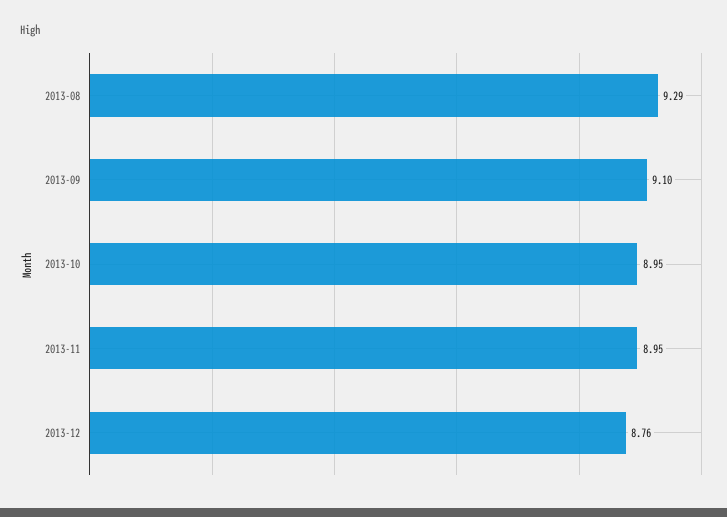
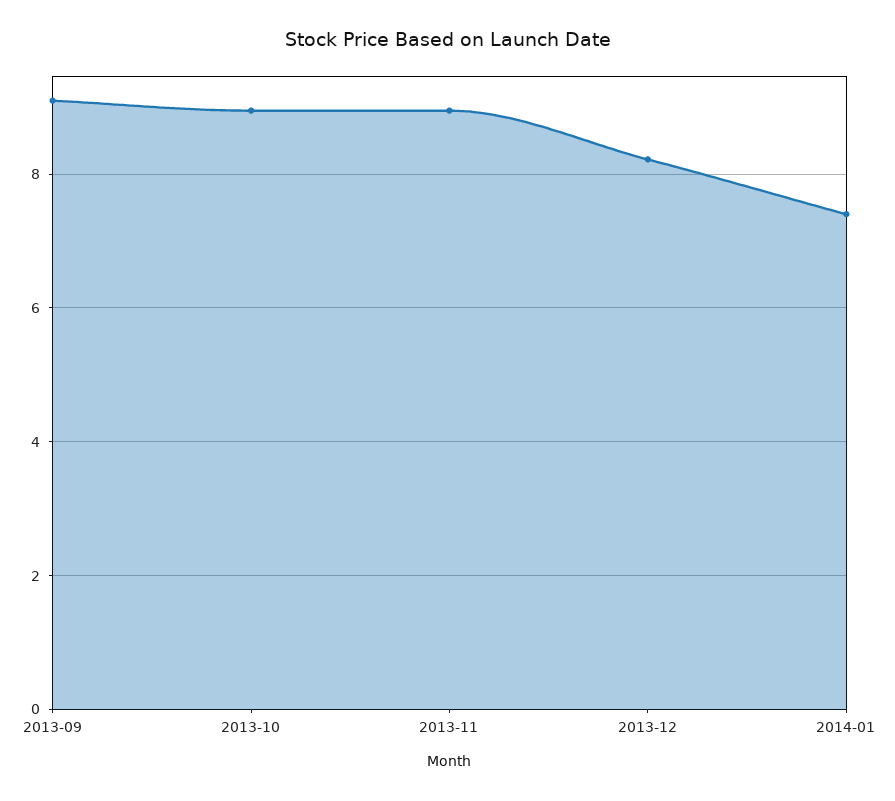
2013-08: 9.29 -> none
2013-12: 8.76 -> 8.2
2014-01: none -> 7.4

